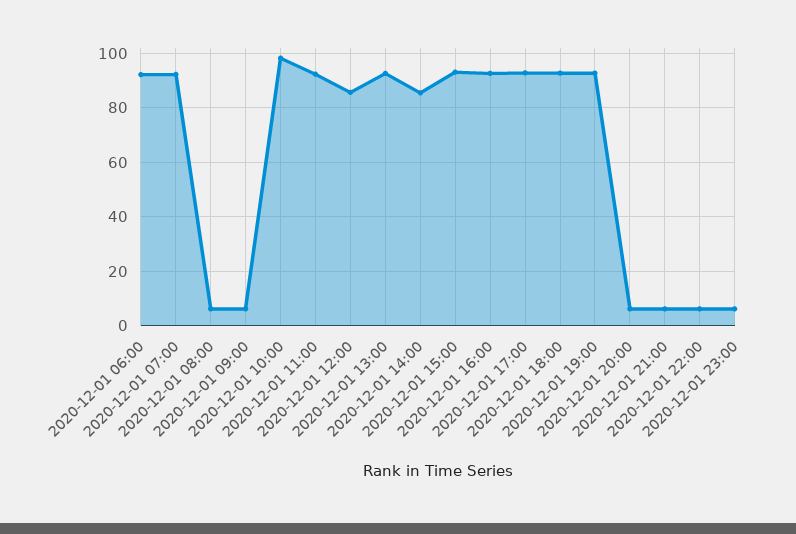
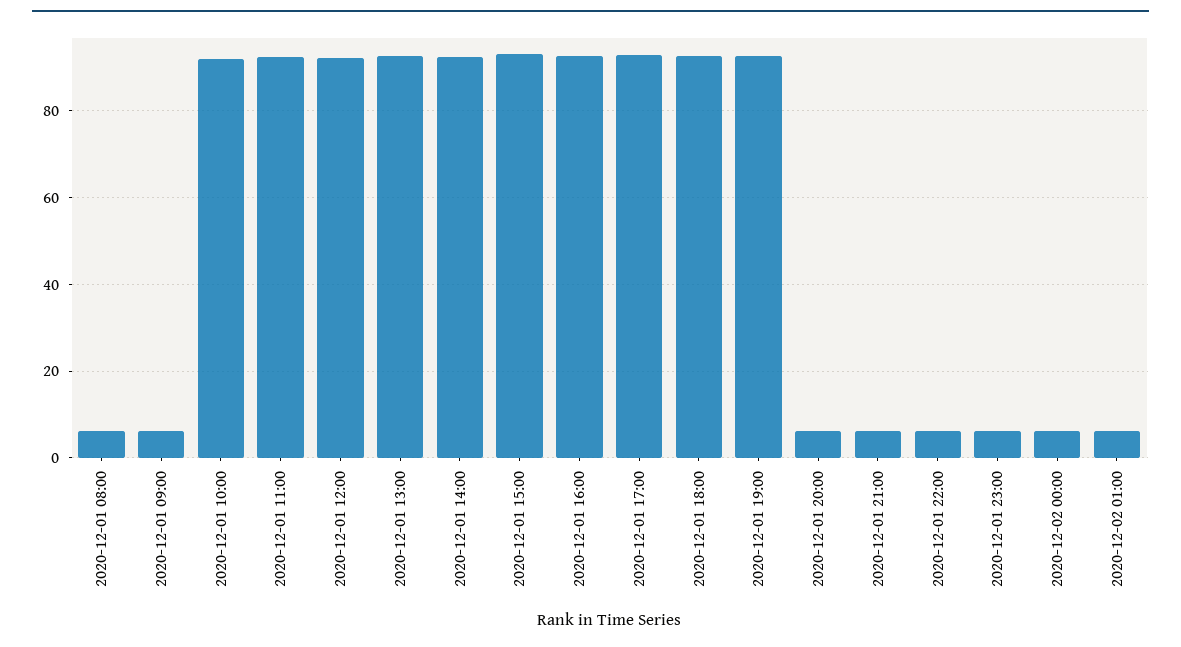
2020-12-01 06:00: 92.5 -> none
2020-12-01 07:00: 92.5 -> none
2020-12-01 10:00: 97.5 -> 92
2020-12-01 12:00: 85 -> 92
2020-12-01 14:00: 85 -> 92
2020-12-02 00:00: none -> 6
2020-12-02 01:00: none -> 6

